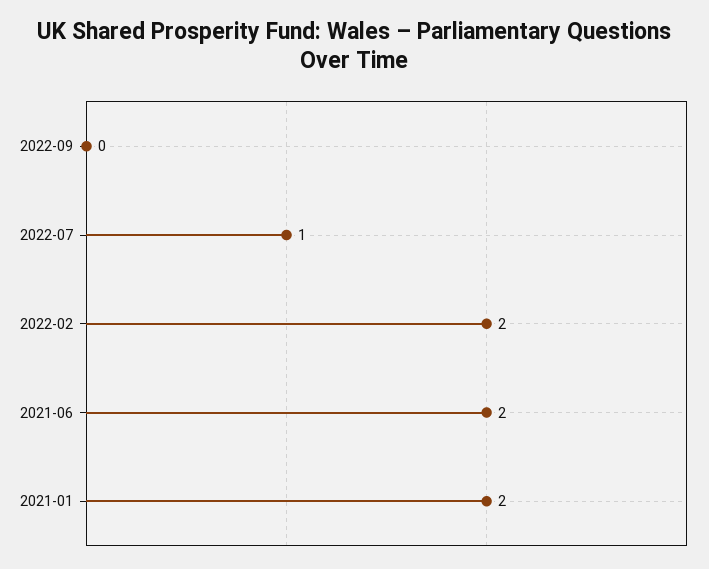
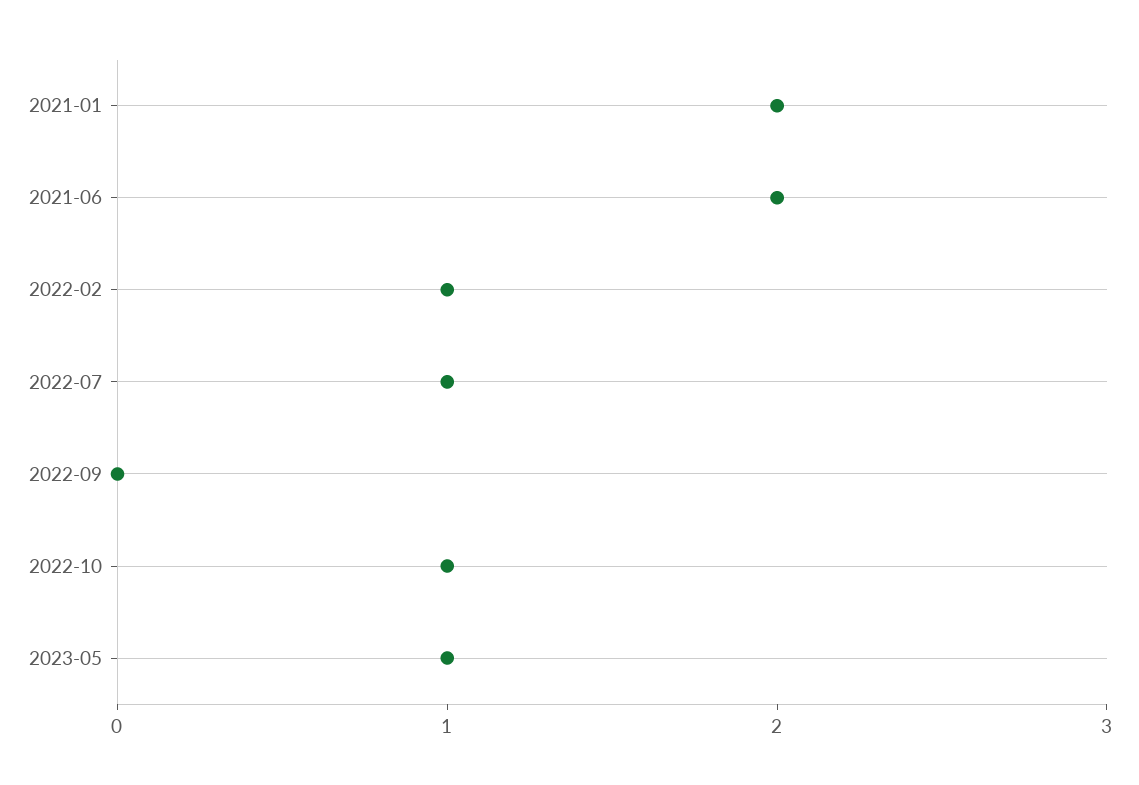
2022-02: 2 -> 1
2022-10: none -> 1
2023-05: none -> 1

